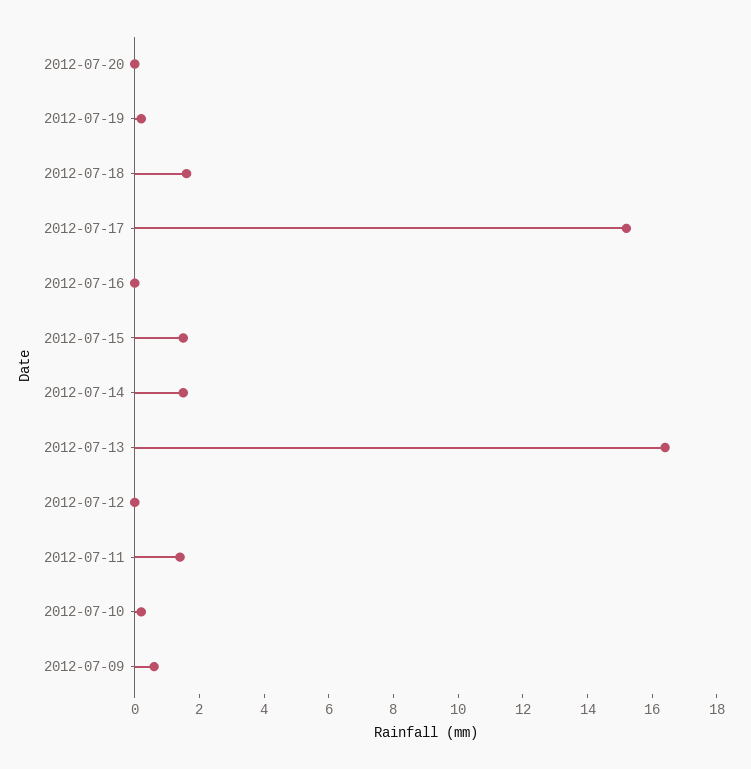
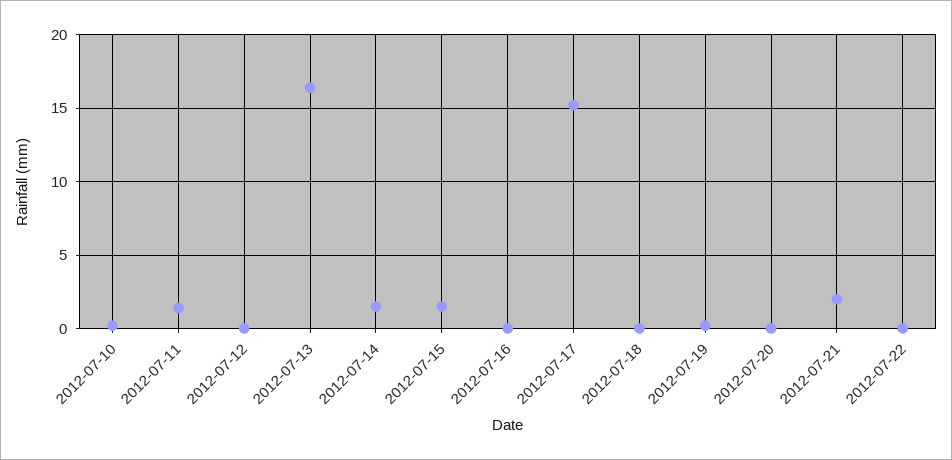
2012-07-18: 1.5 -> 0
2012-07-09: 0.5 -> none
2012-07-21: none -> 2
2012-07-22: none -> 0

